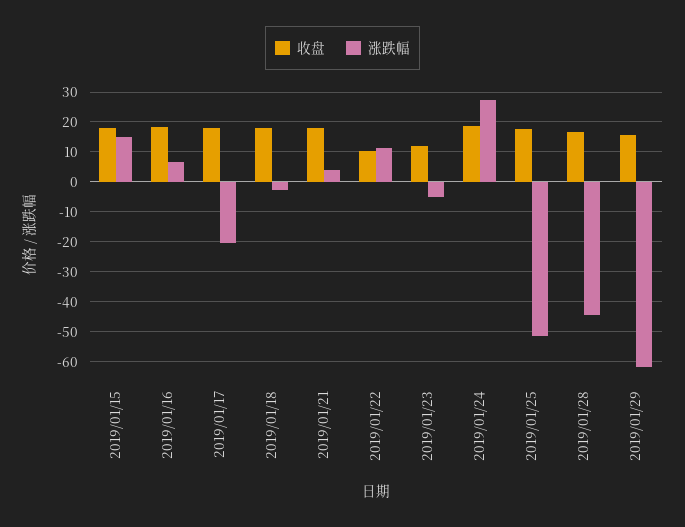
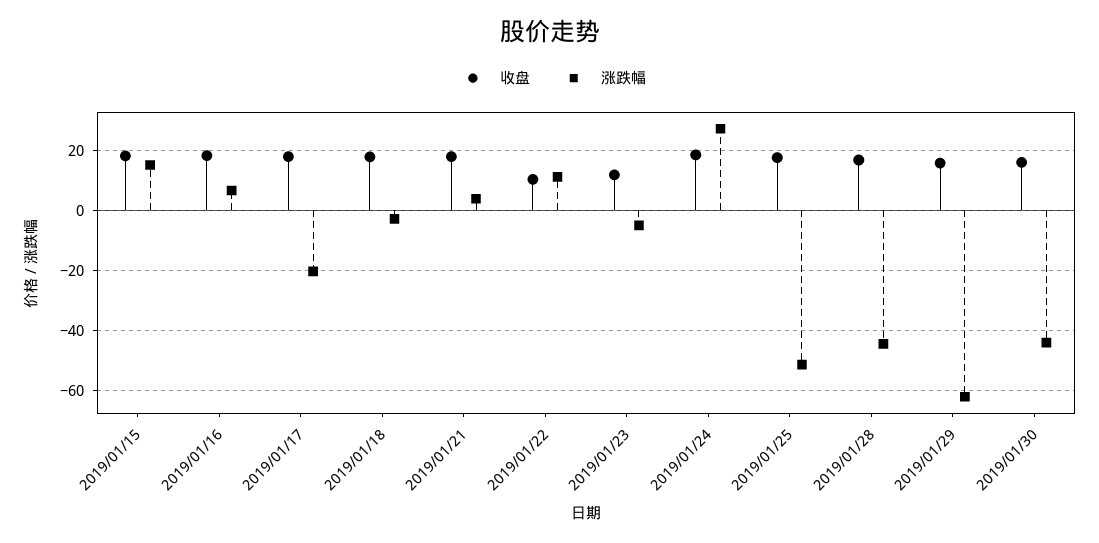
收盘, 2019/01/30: none -> 16
涨跌幅, 2019/01/30: none -> -44

